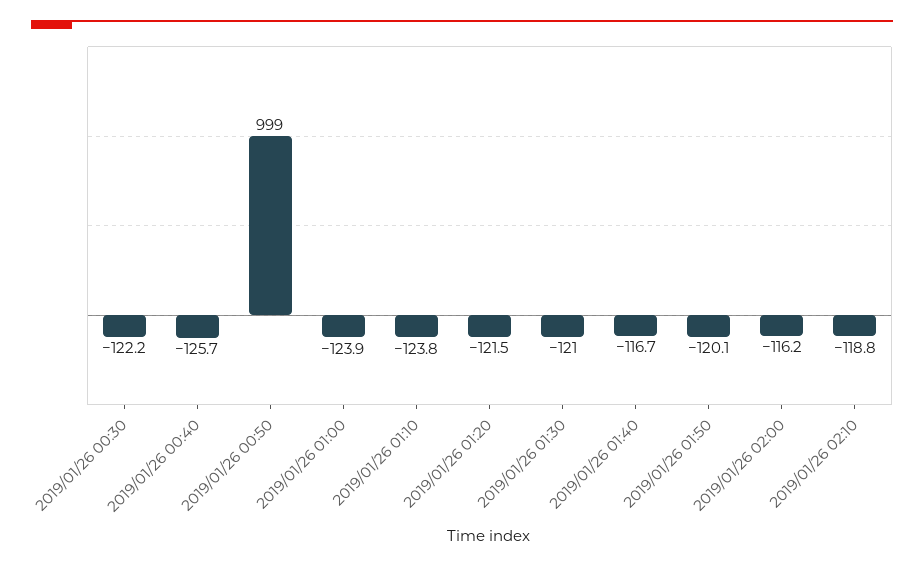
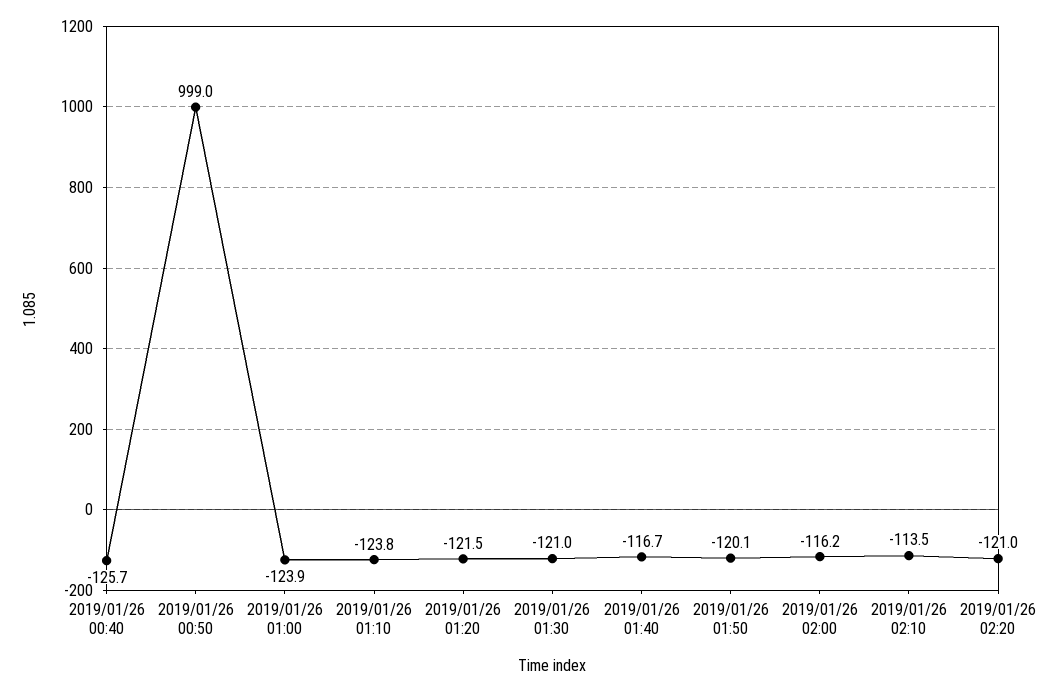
2019/01/26 00:30: -122.2 -> none
2019/01/26 02:10: -118.8 -> -113.5
2019/01/26 02:20: none -> -121

